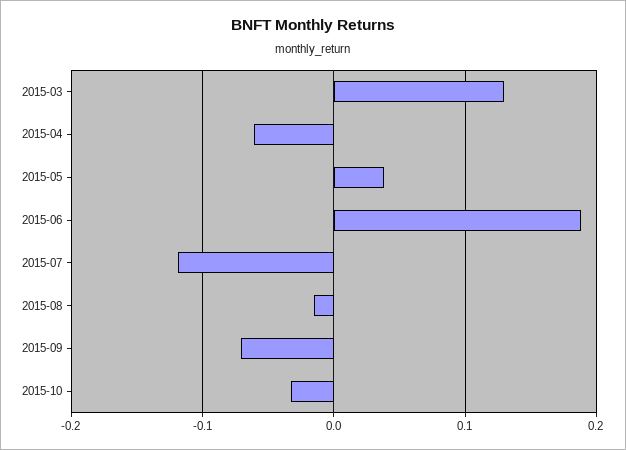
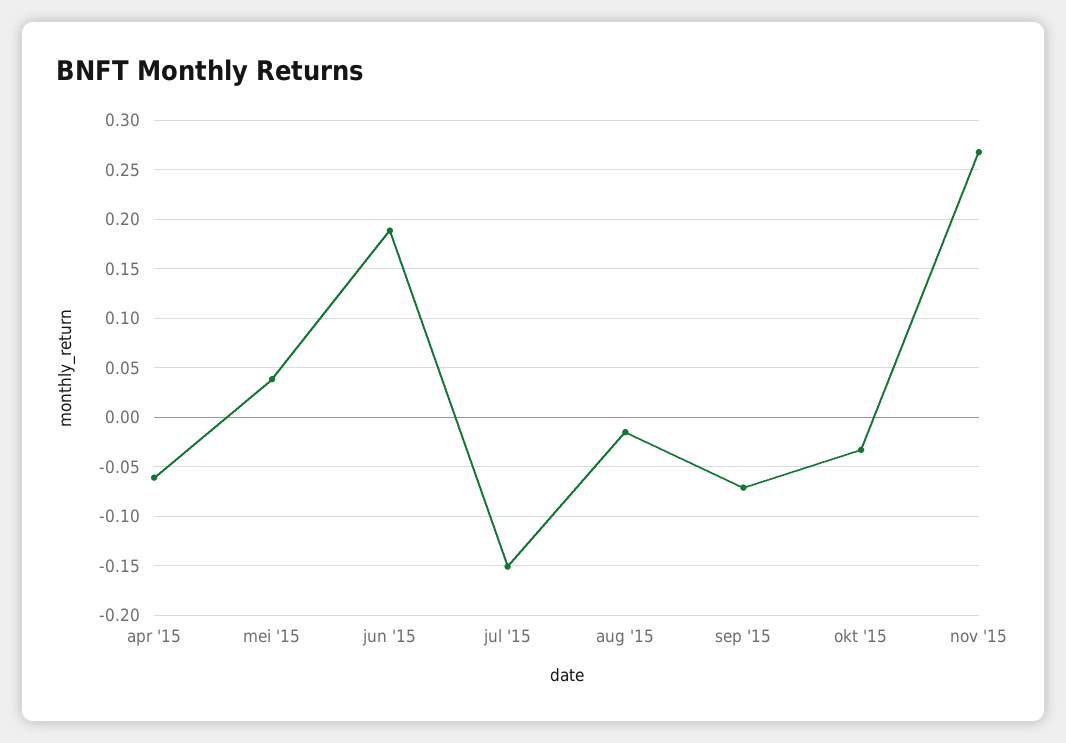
2015-03: 0.13 -> none
2015-07: -0.12 -> -0.15
nov '15: none -> 0.27

